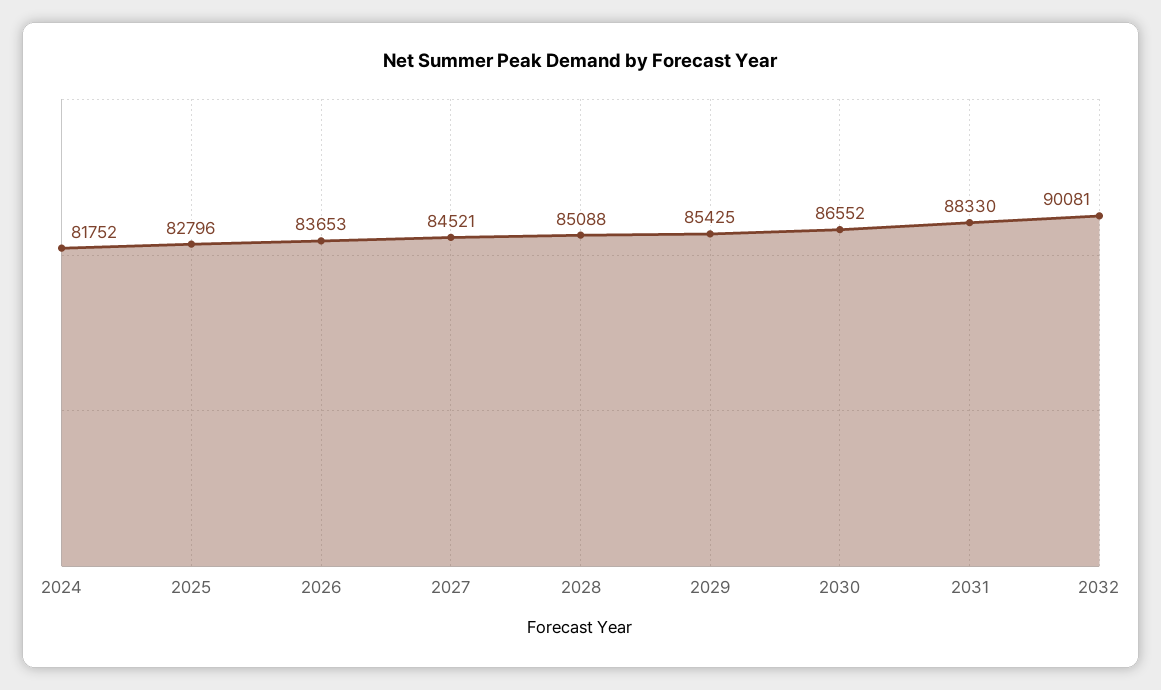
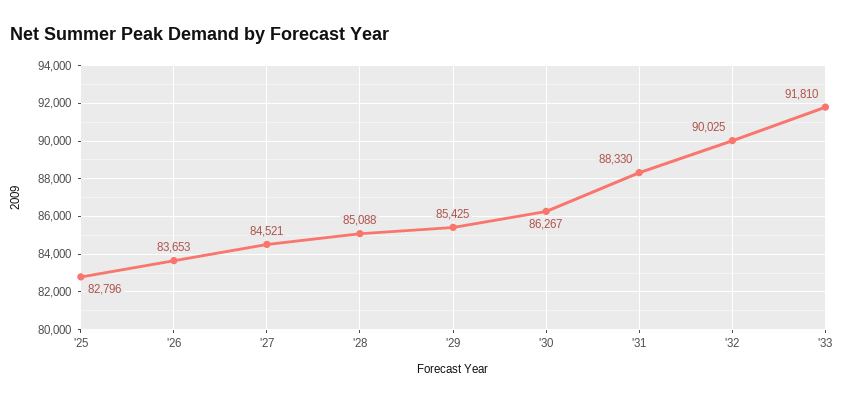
2024: 81752 -> none
2030: 86552 -> 86267
2032: 90081 -> 90025
'33: none -> 91810

